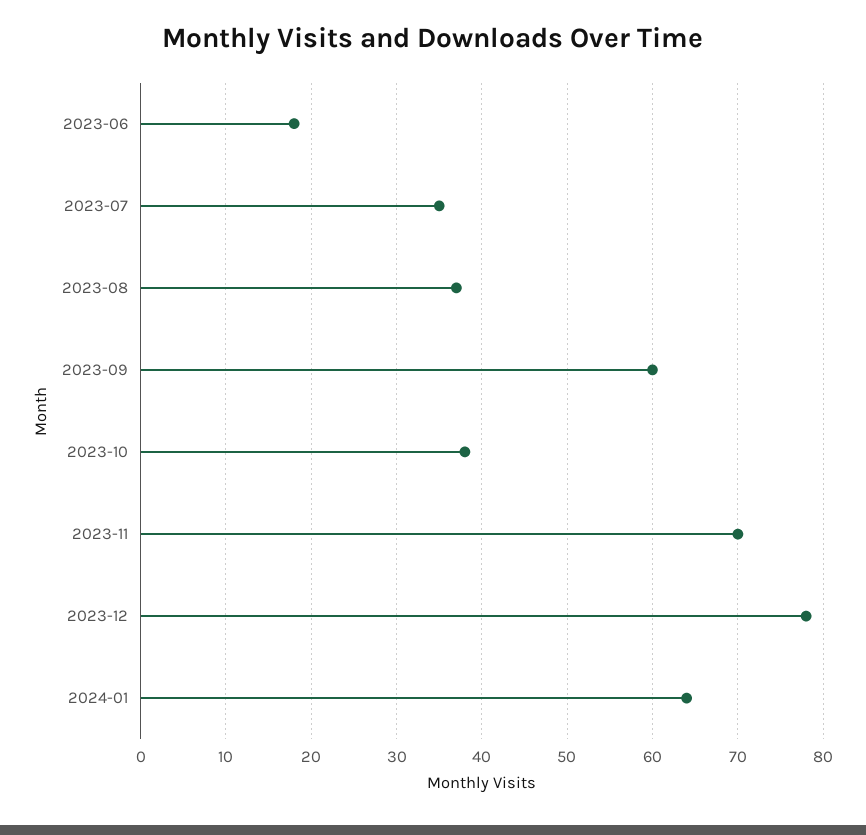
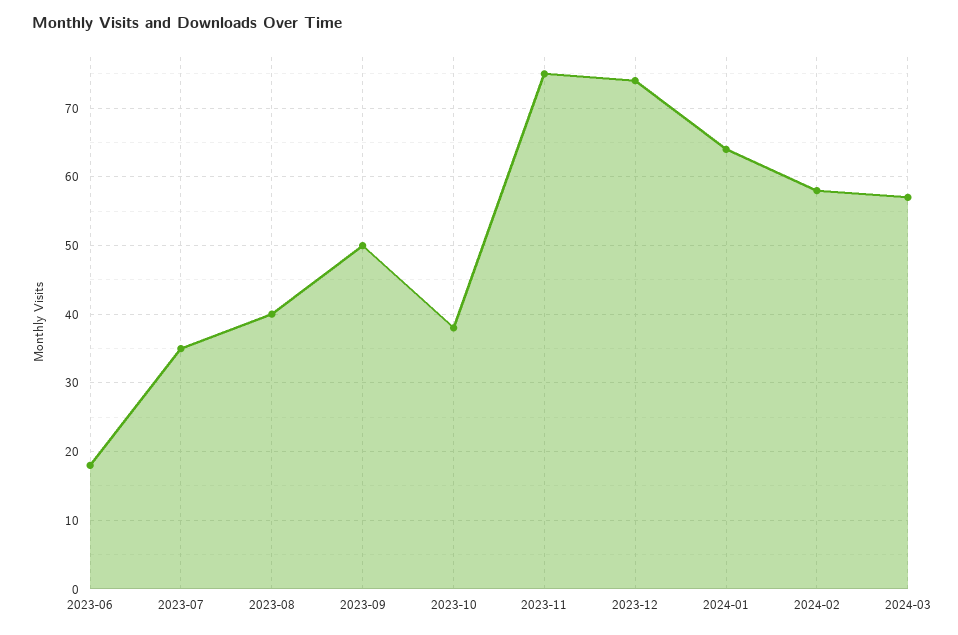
2023-08: 37 -> 40
2023-09: 60 -> 50
2023-11: 70 -> 75
2023-12: 78 -> 74
2024-02: none -> 58
2024-03: none -> 57

